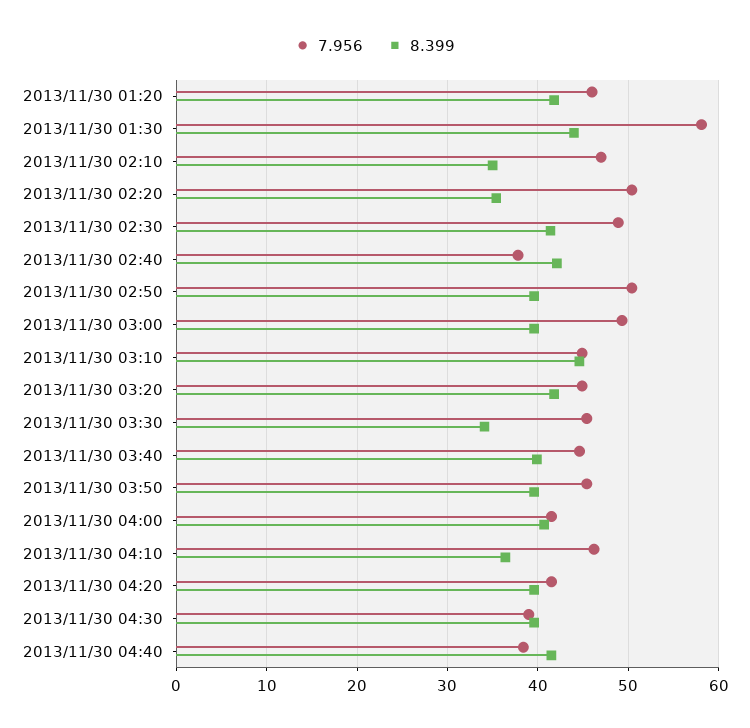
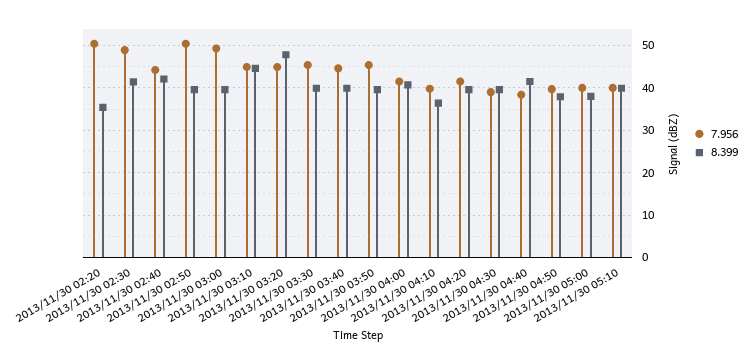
7.956, 2013/11/30 01:20: 46 -> none
8.399, 2013/11/30 01:20: 42 -> none
7.956, 2013/11/30 01:30: 58 -> none
8.399, 2013/11/30 01:30: 44 -> none
7.956, 2013/11/30 02:10: 47 -> none
8.399, 2013/11/30 02:10: 35 -> none
7.956, 2013/11/30 02:40: 38 -> 44
8.399, 2013/11/30 03:20: 42 -> 48
8.399, 2013/11/30 03:30: 34 -> 40
7.956, 2013/11/30 04:10: 46 -> 40
7.956, 2013/11/30 04:50: none -> 40
8.399, 2013/11/30 04:50: none -> 38
7.956, 2013/11/30 05:00: none -> 40
8.399, 2013/11/30 05:00: none -> 38
7.956, 2013/11/30 05:10: none -> 40
8.399, 2013/11/30 05:10: none -> 40

